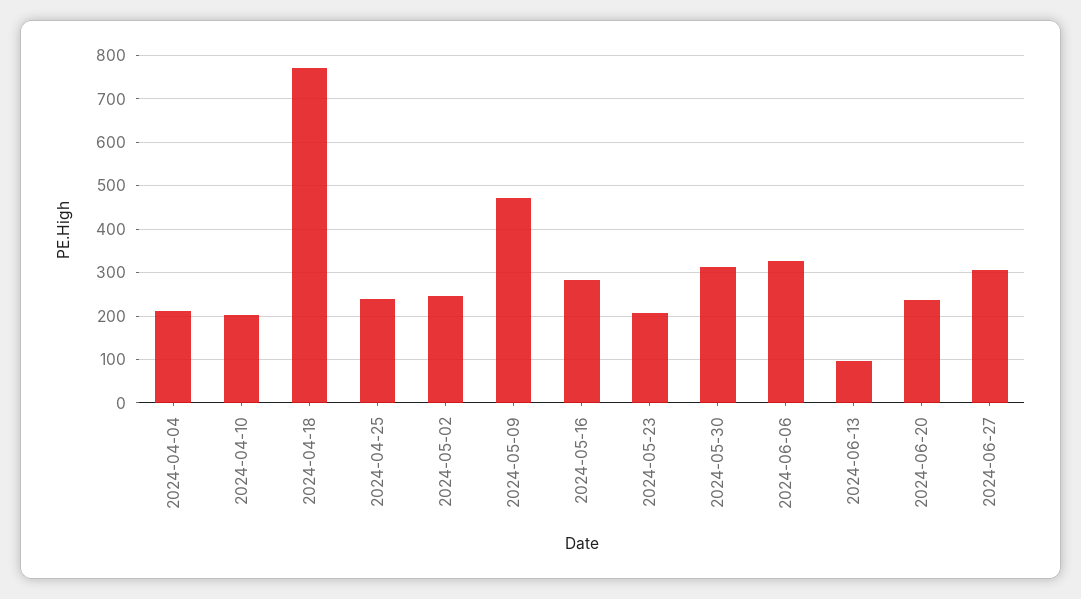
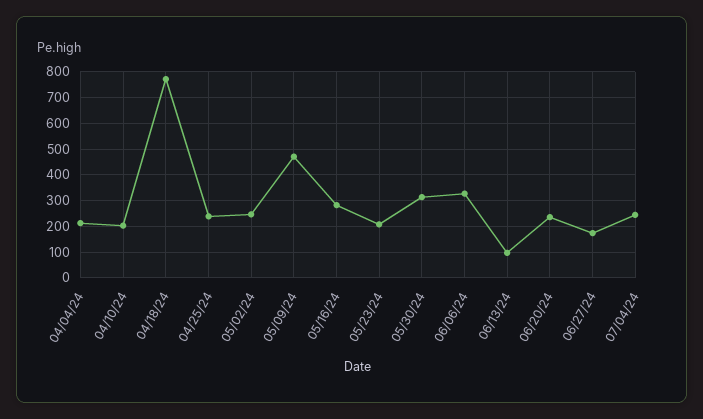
2024-06-27: 300 -> 175
07/04/24: none -> 250

